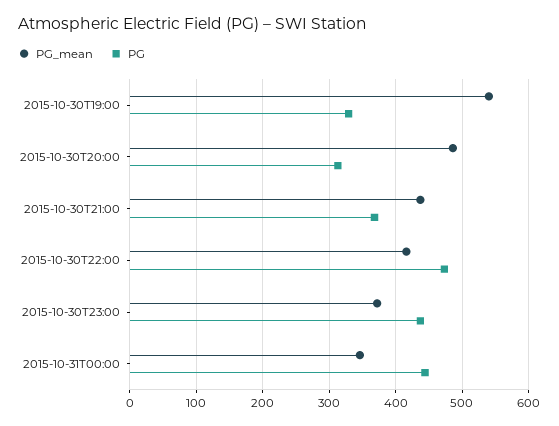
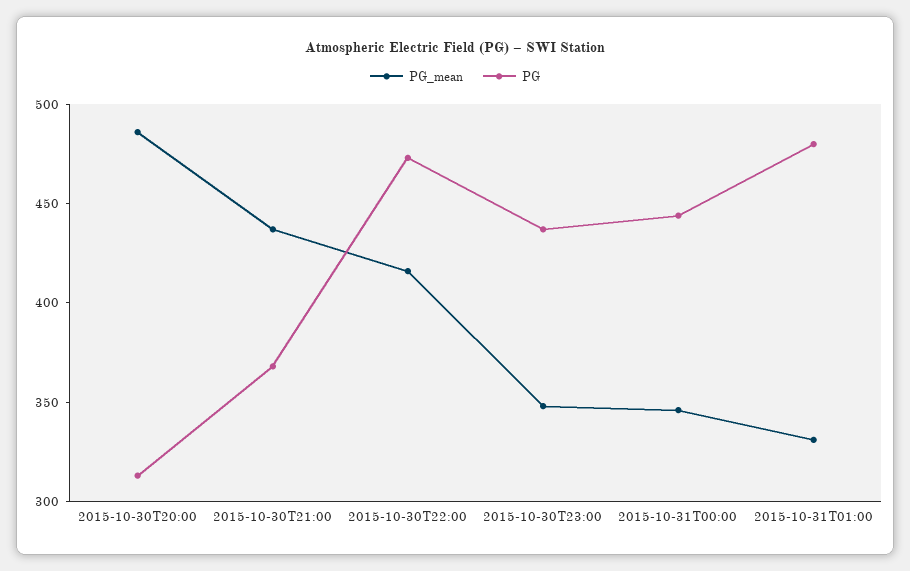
PG_mean, 2015-10-30T19:00: 540 -> none
PG, 2015-10-30T19:00: 330 -> none
PG_mean, 2015-10-30T23:00: 370 -> 350
PG_mean, 2015-10-31T01:00: none -> 330
PG, 2015-10-31T01:00: none -> 480

